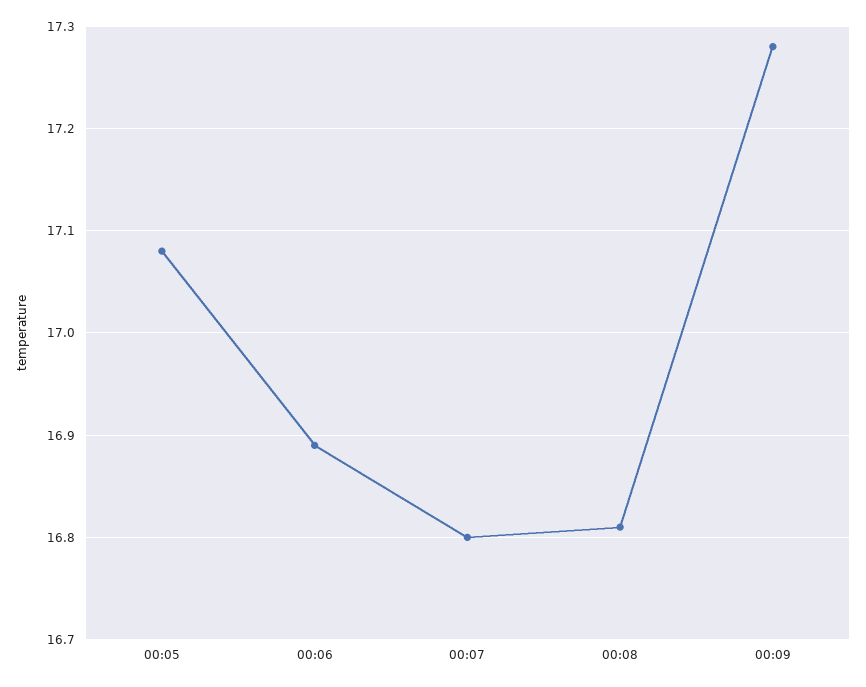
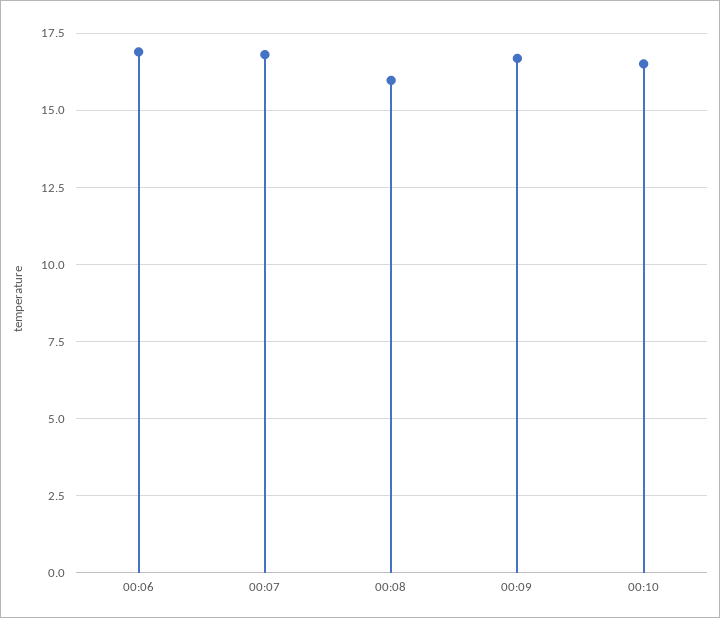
00:05: 17.08 -> none
00:08: 16.81 -> 16
00:09: 17.28 -> 16.75
00:10: none -> 16.5

